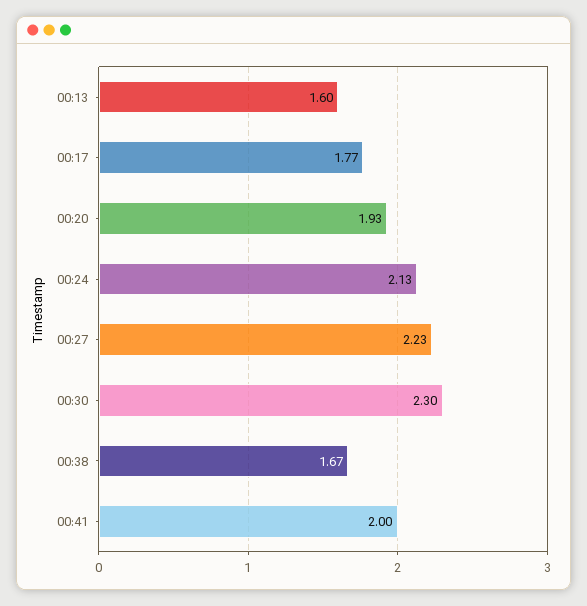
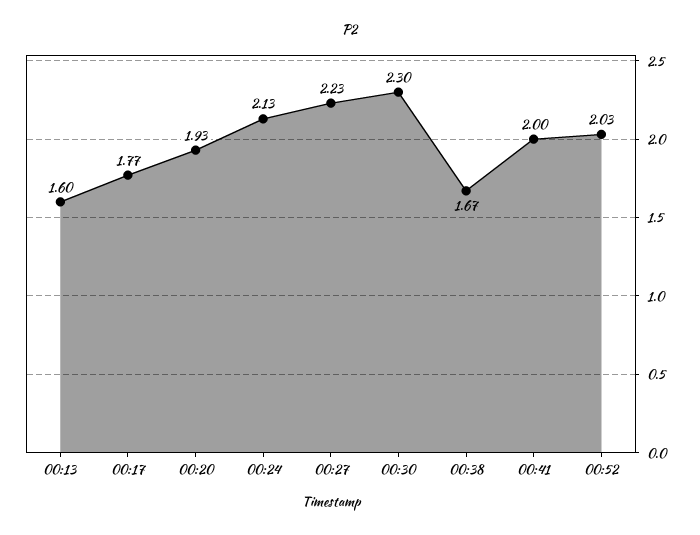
00:52: none -> 2.03

